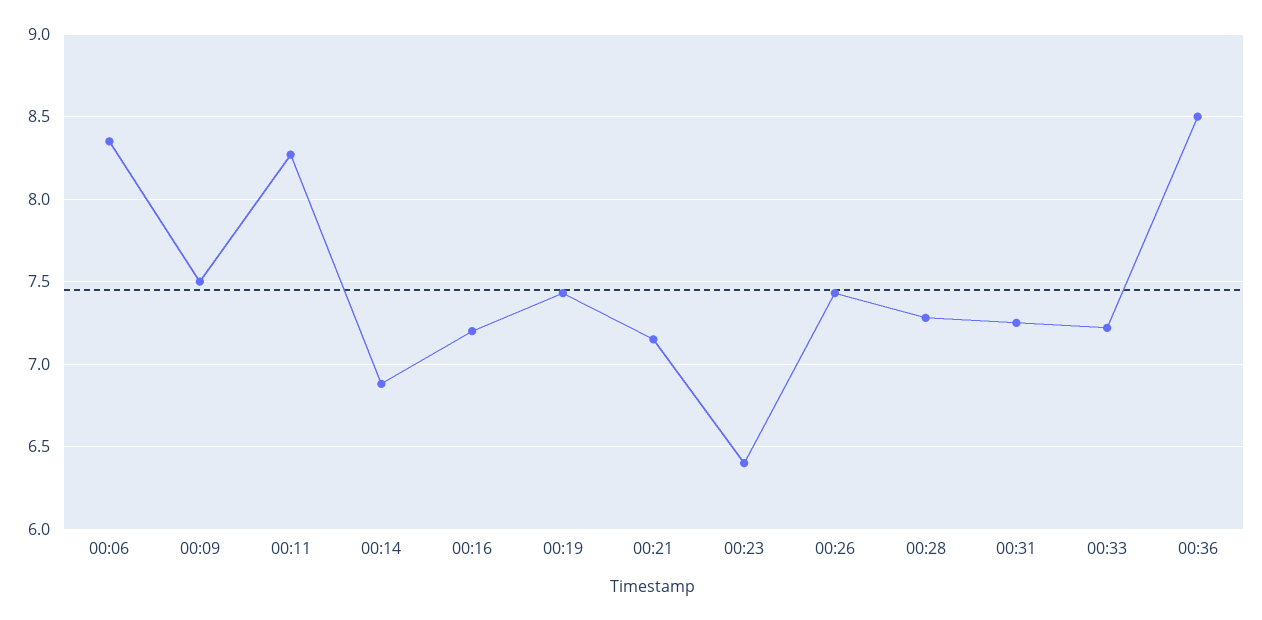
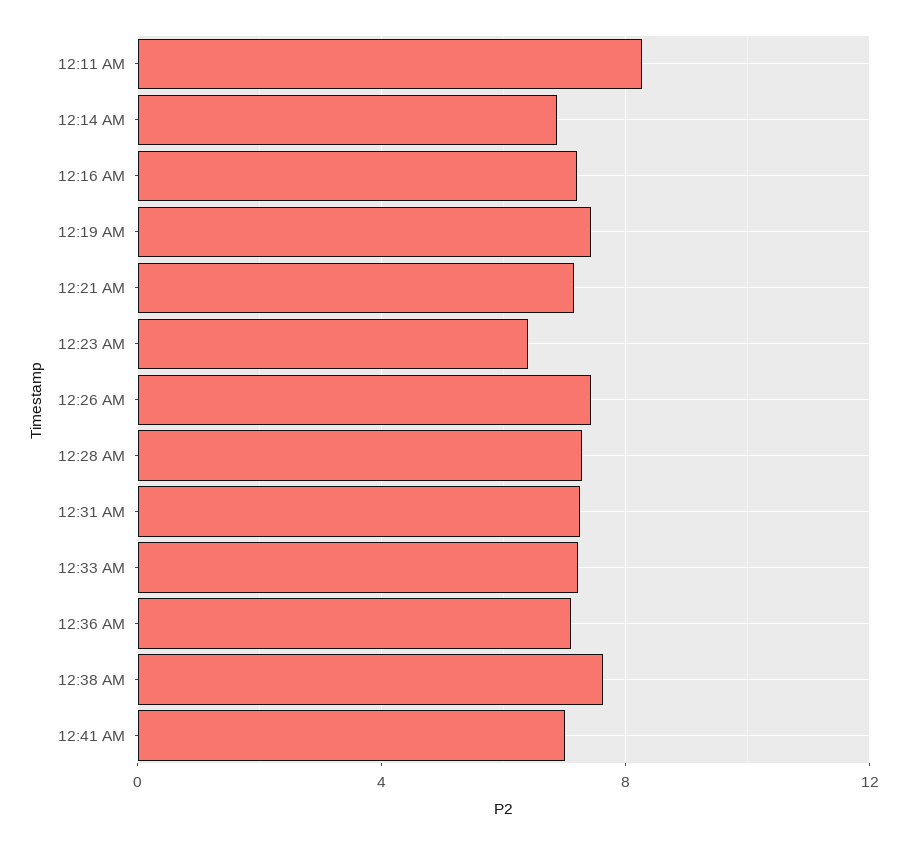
00:06: 8.35 -> none
00:09: 7.5 -> none
00:36: 8.5 -> 7
12:38 AM: none -> 7.5
12:41 AM: none -> 7

